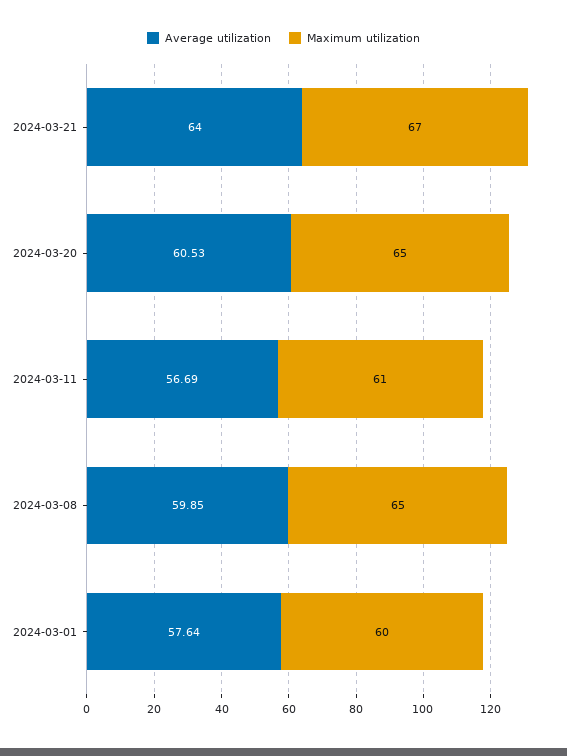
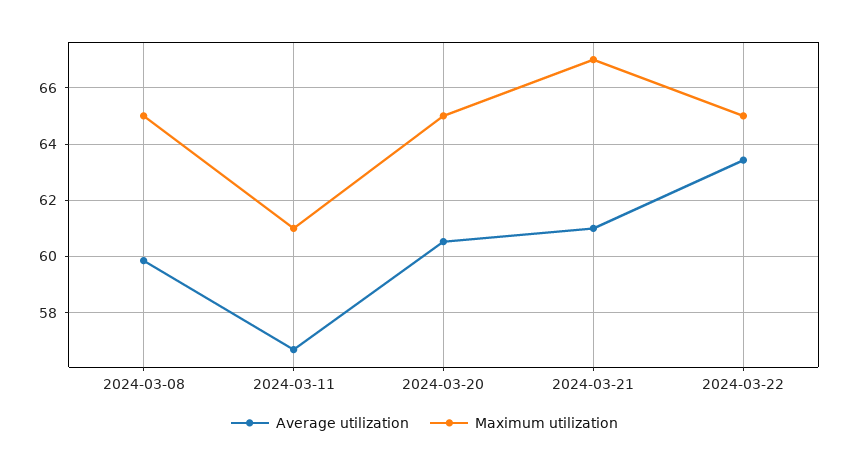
Average utilization, 2024-03-21: 64 -> 61
Average utilization, 2024-03-01: 57.64 -> none
Maximum utilization, 2024-03-01: 60 -> none
Average utilization, 2024-03-22: none -> 63.5
Maximum utilization, 2024-03-22: none -> 65

